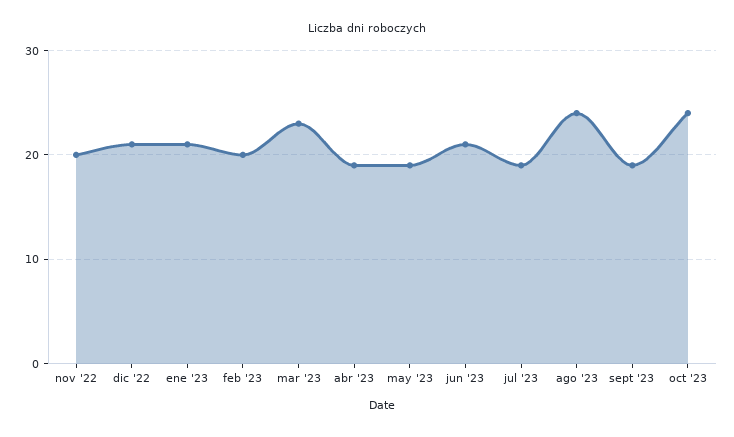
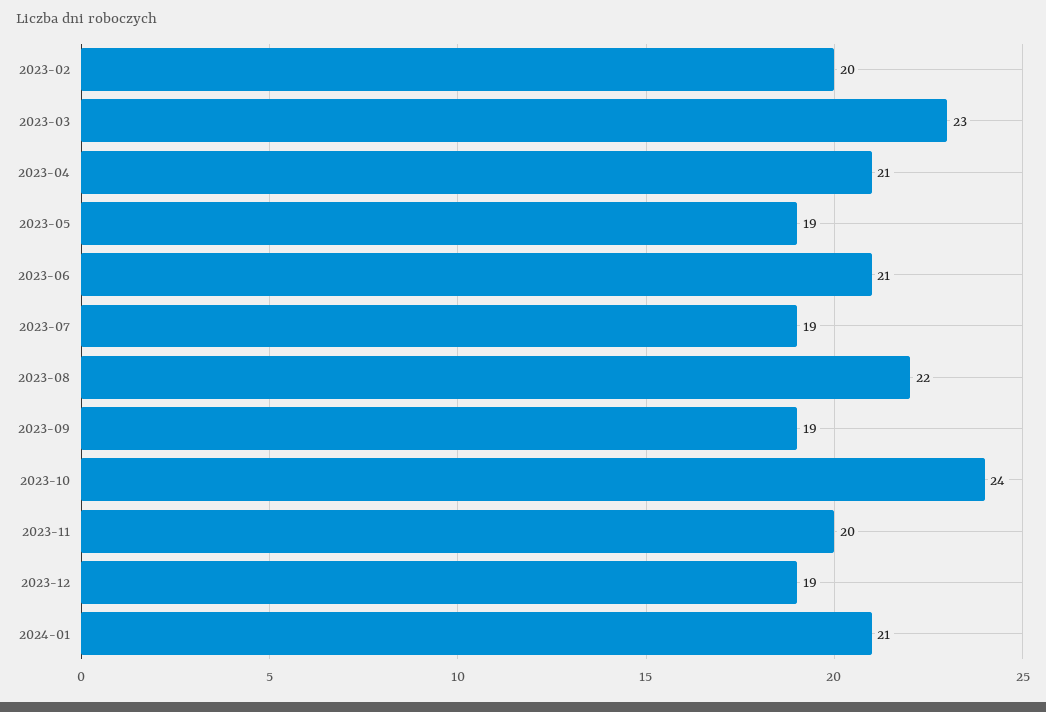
nov '22: 20 -> none
dic '22: 21 -> none
ene '23: 21 -> none
abr '23: 19 -> 21
ago '23: 24 -> 22
2023-11: none -> 20
2023-12: none -> 19
2024-01: none -> 21

